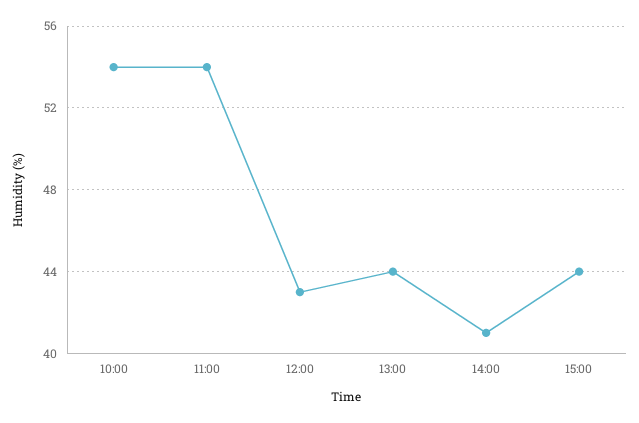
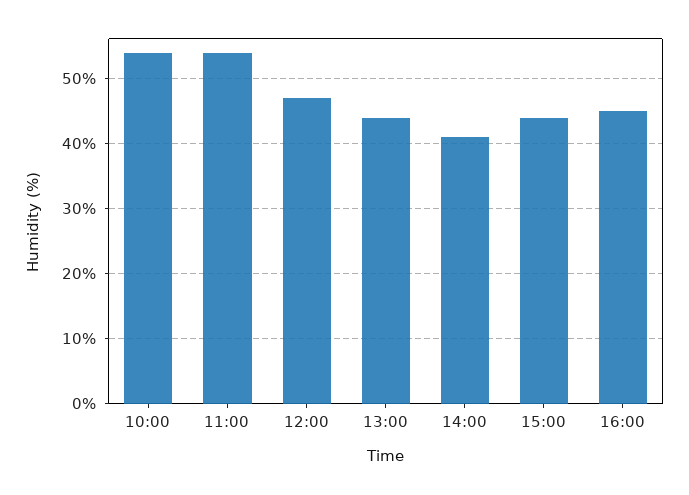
12:00: 43 -> 47
16:00: none -> 45

